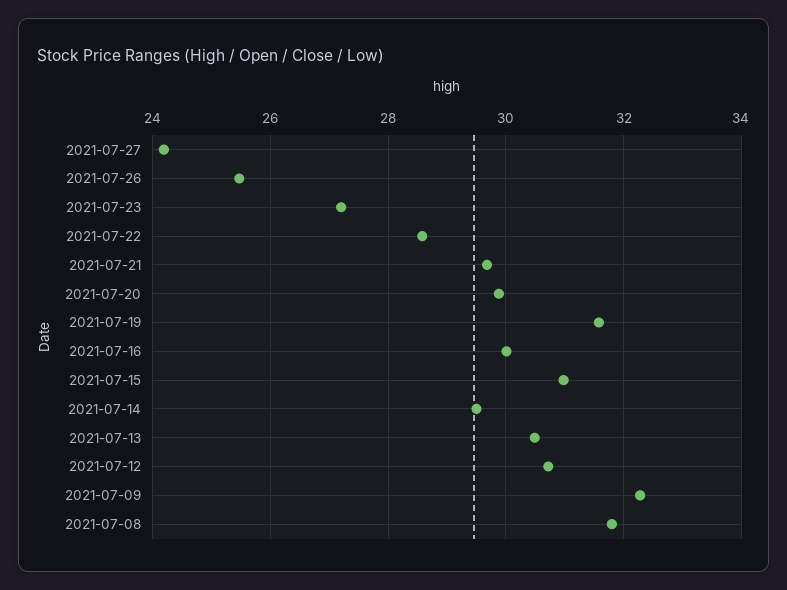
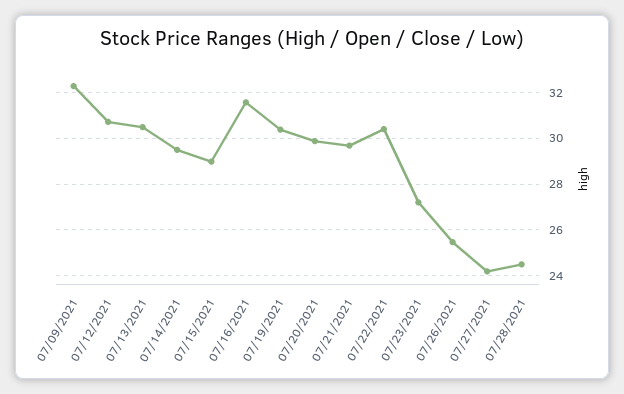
2021-07-22: 28.6 -> 30.5
2021-07-19: 31.6 -> 30.5
2021-07-16: 30 -> 31.5
2021-07-15: 31 -> 29
2021-07-08: 31.8 -> none
07/28/2021: none -> 24.5

